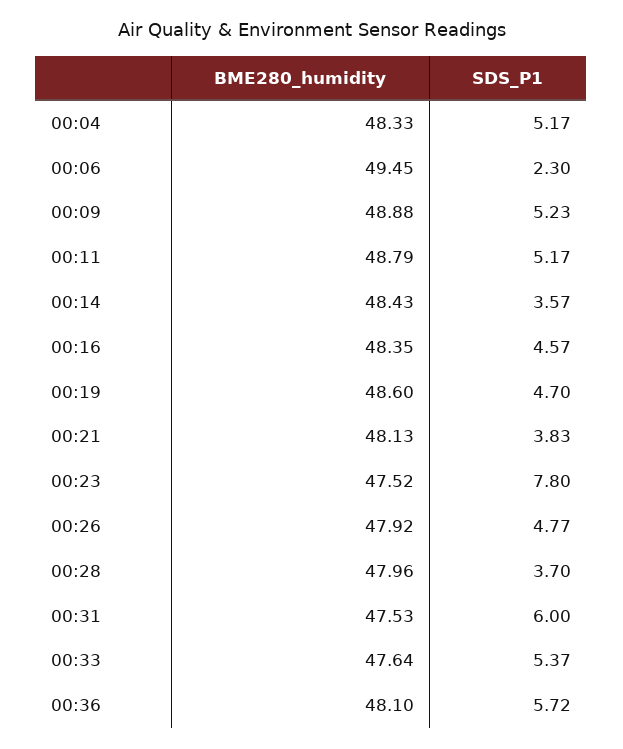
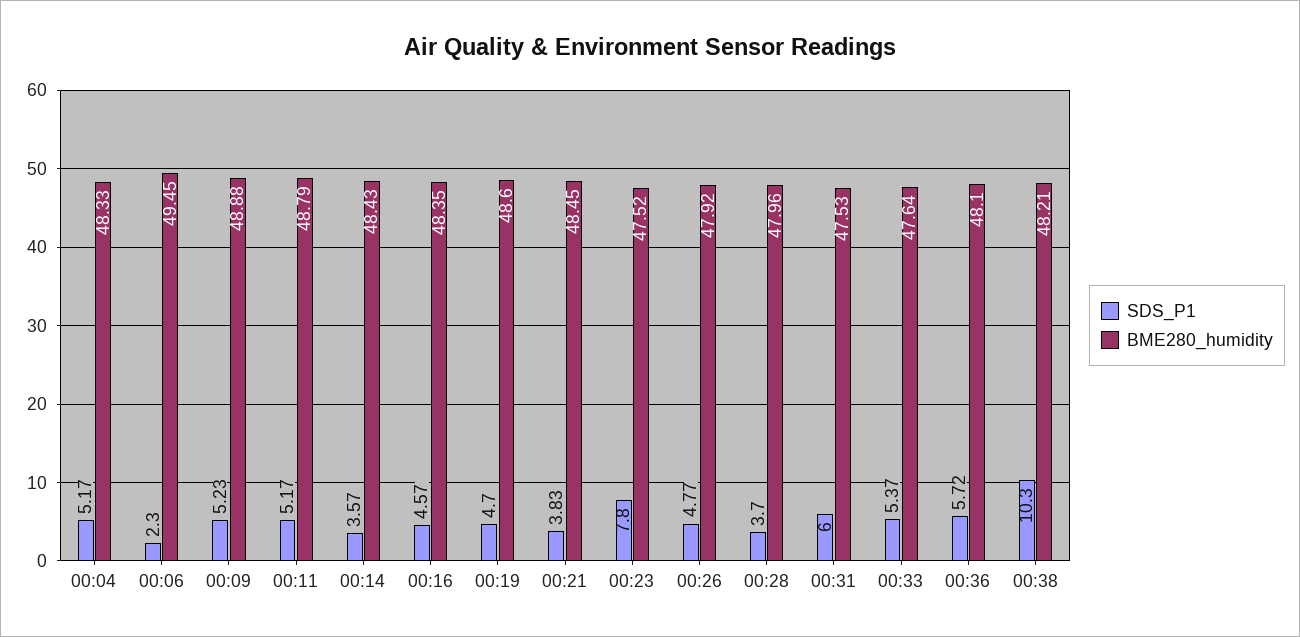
BME280_humidity, 00:21: 48.13 -> 48.45
SDS_P1, 00:38: none -> 10.3
BME280_humidity, 00:38: none -> 48.21

